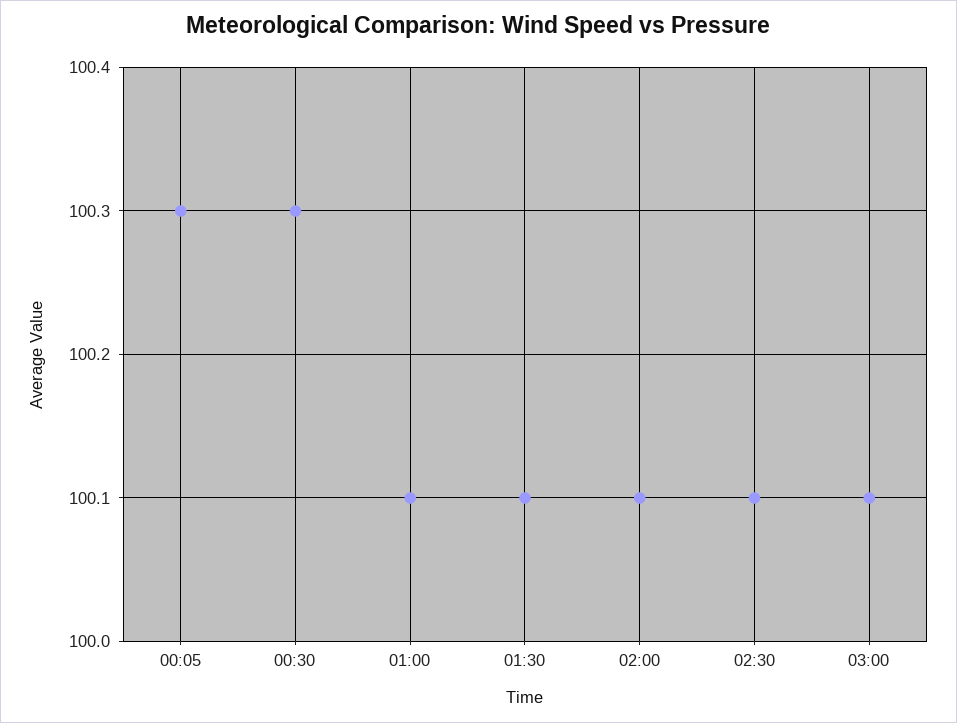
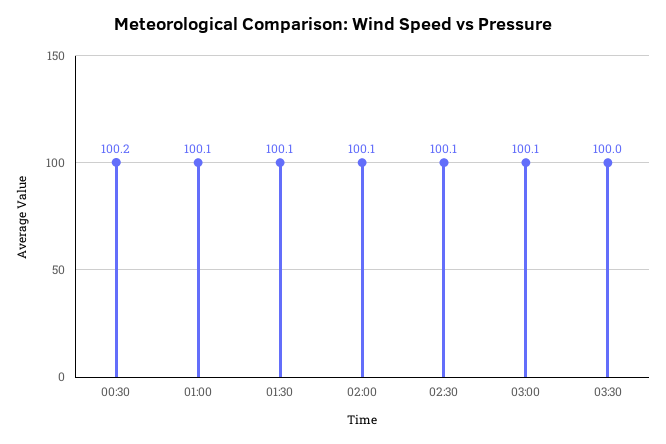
00:05: 100.3 -> none
00:30: 100.3 -> 100.2
03:30: none -> 100

